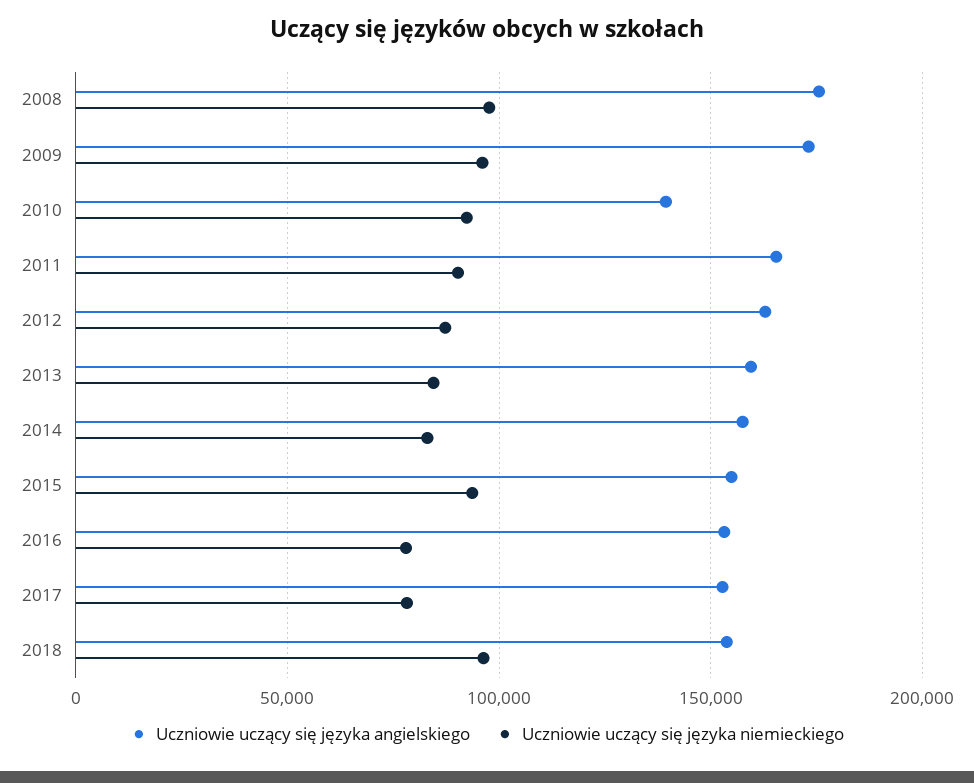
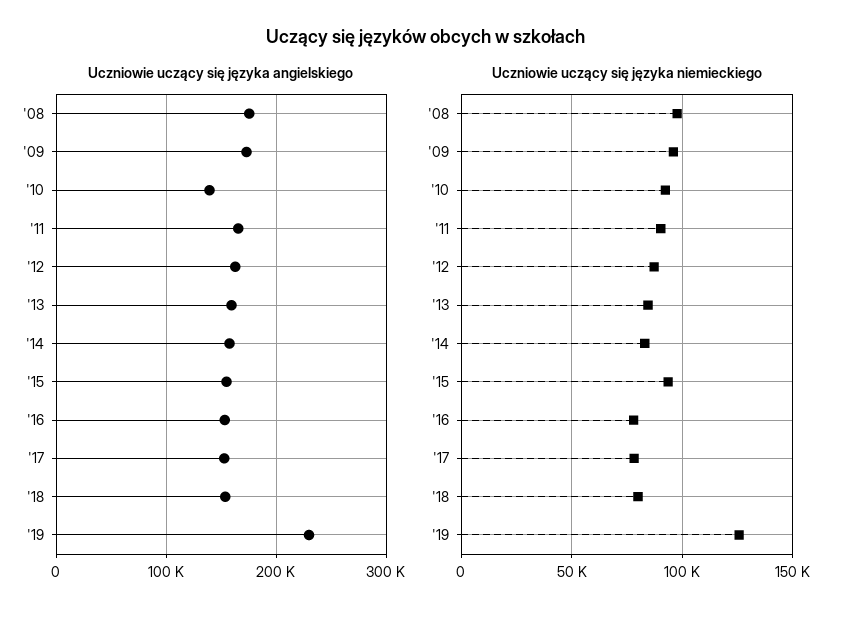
Uczniowie uczący się języka niemieckiego, 2018: 95000 -> 80000
Uczniowie uczący się języka angielskiego, '19: none -> 230000
Uczniowie uczący się języka niemieckiego, '19: none -> 125000

